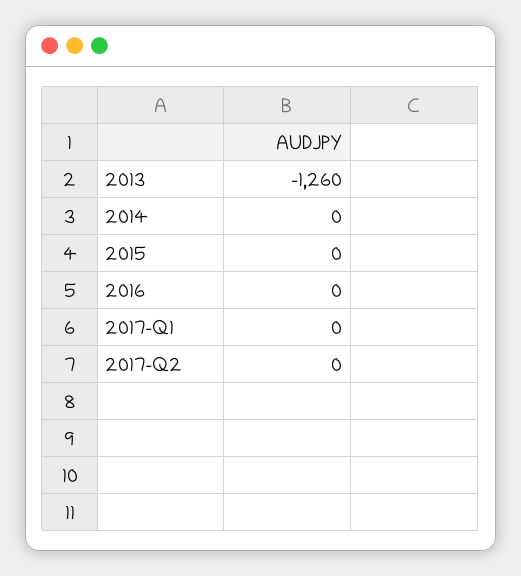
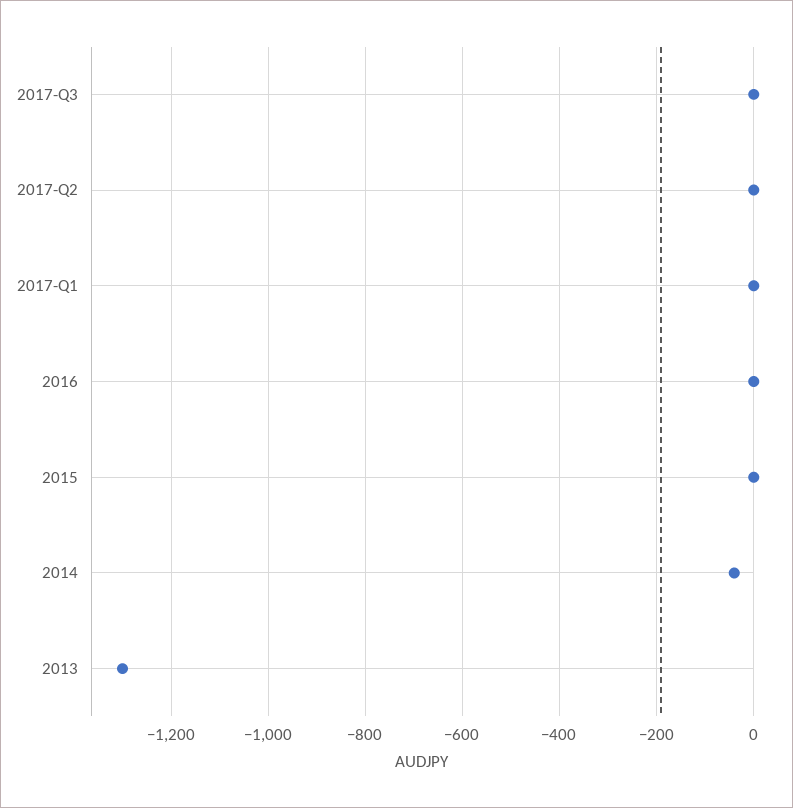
2013: -1260 -> -1300
2014: 0 -> -40
2017-Q3: none -> 0

